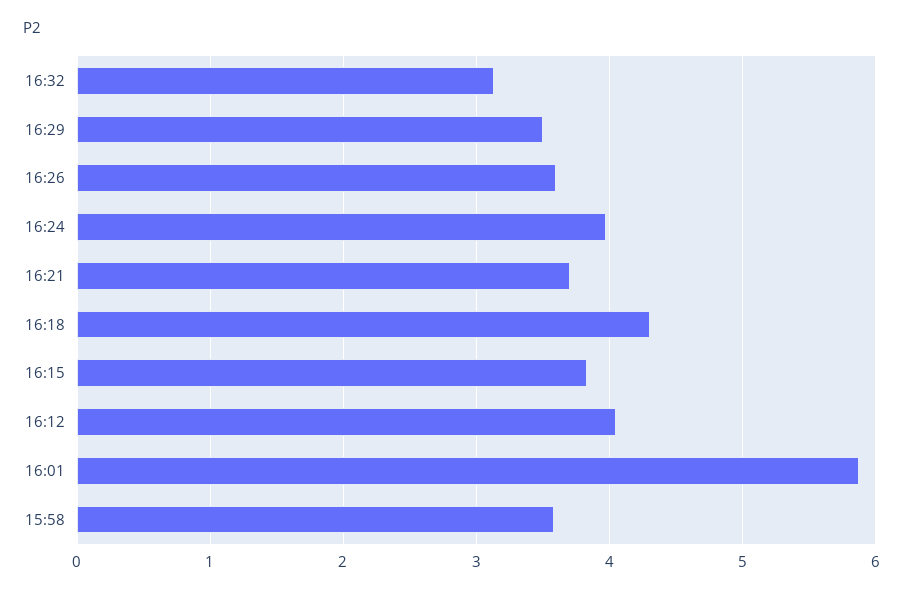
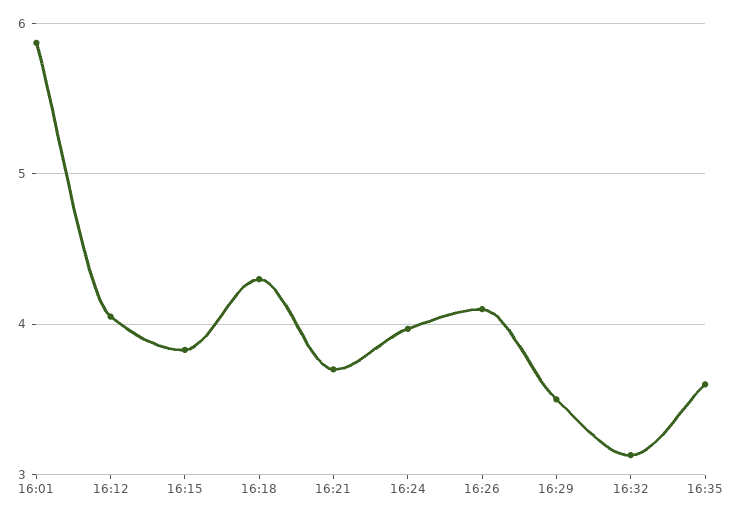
16:26: 3.6 -> 4.1
15:58: 3.6 -> none
16:35: none -> 3.6

